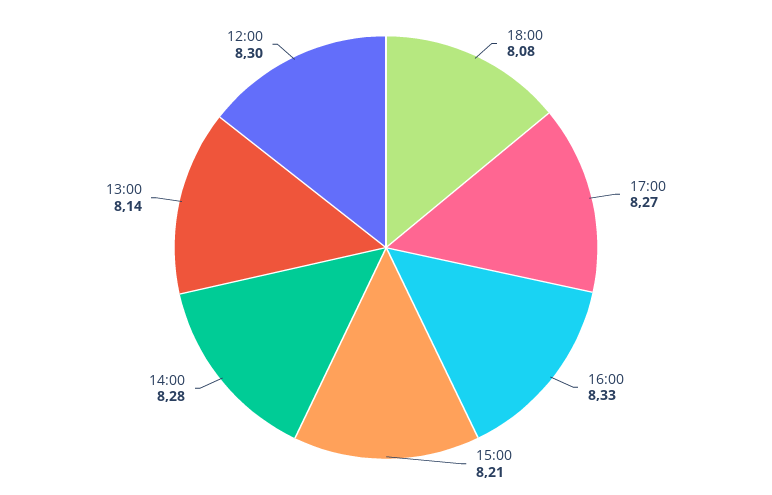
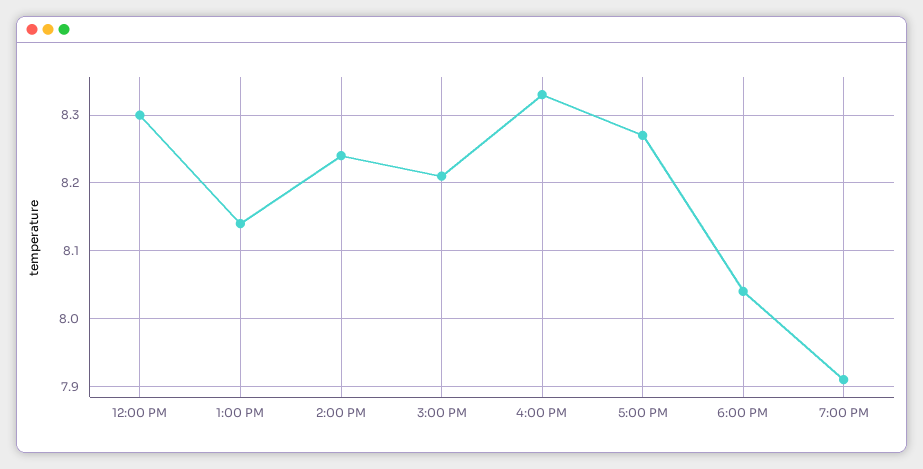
18:00: 8.08 -> 8.04
14:00: 8.28 -> 8.24
7:00 PM: none -> 7.91

